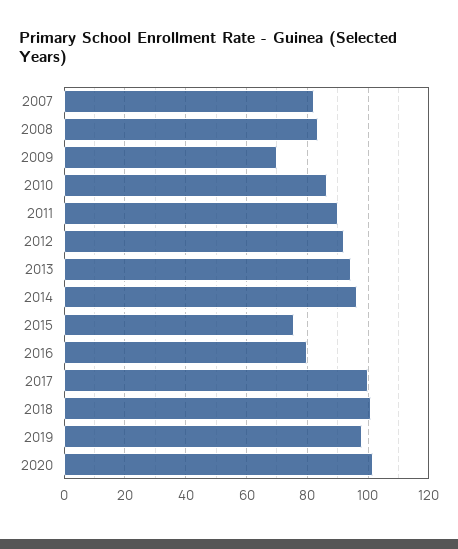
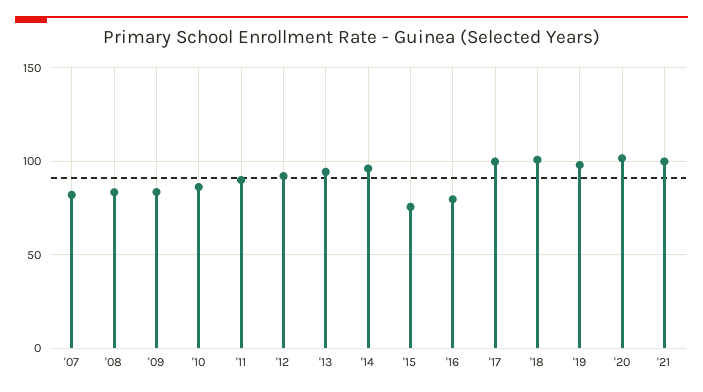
2009: 70 -> 85
'21: none -> 100

